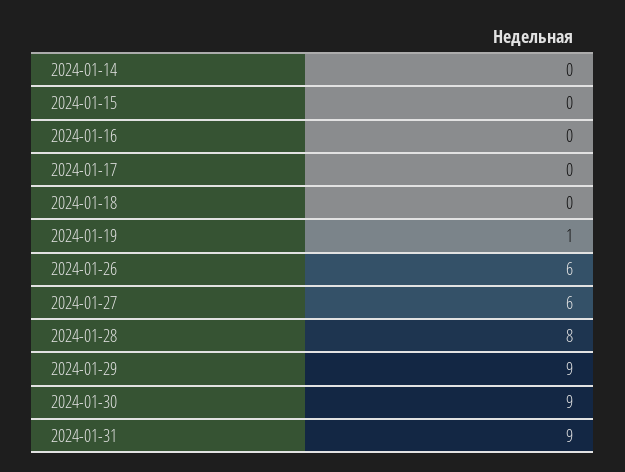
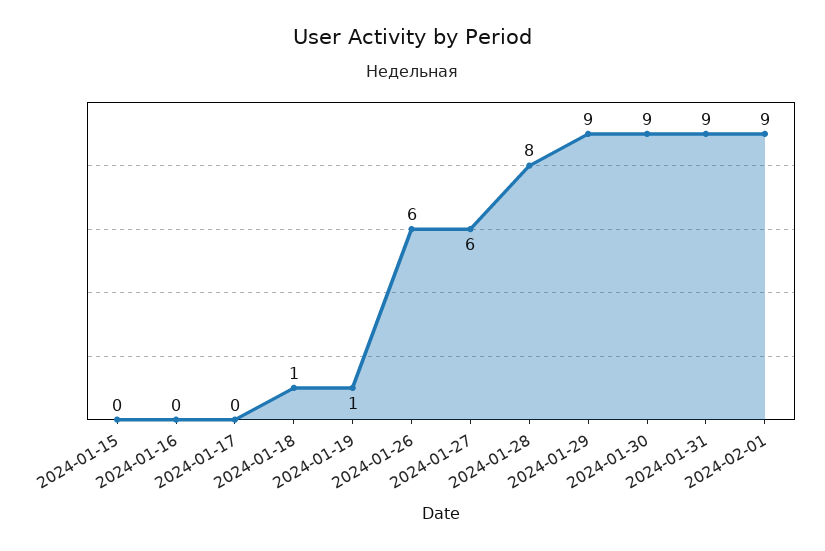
2024-01-14: 0 -> none
2024-01-18: 0 -> 1
2024-02-01: none -> 9

